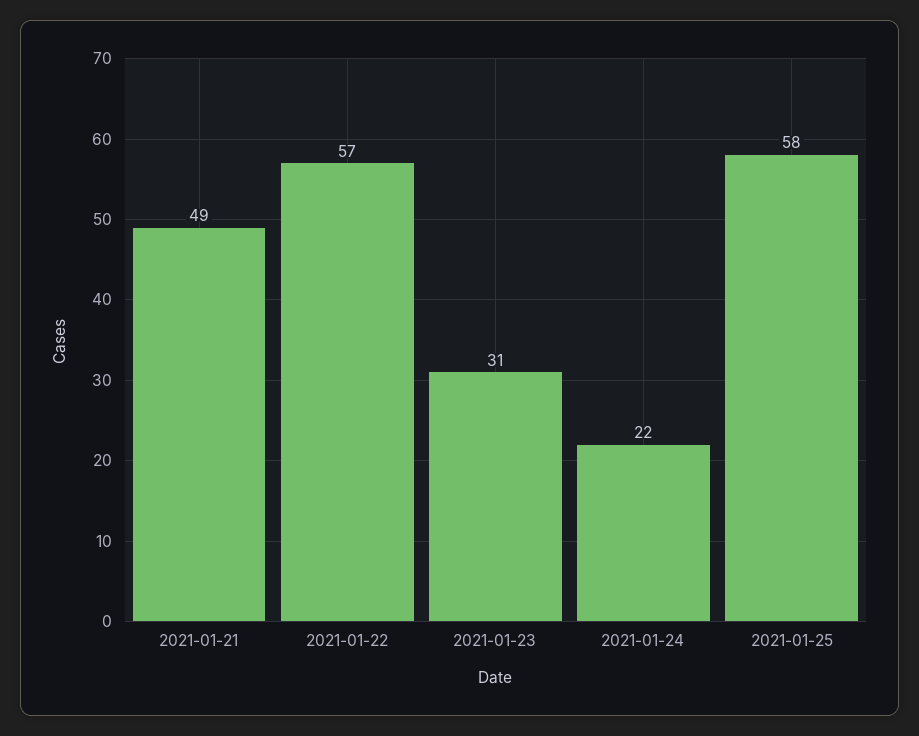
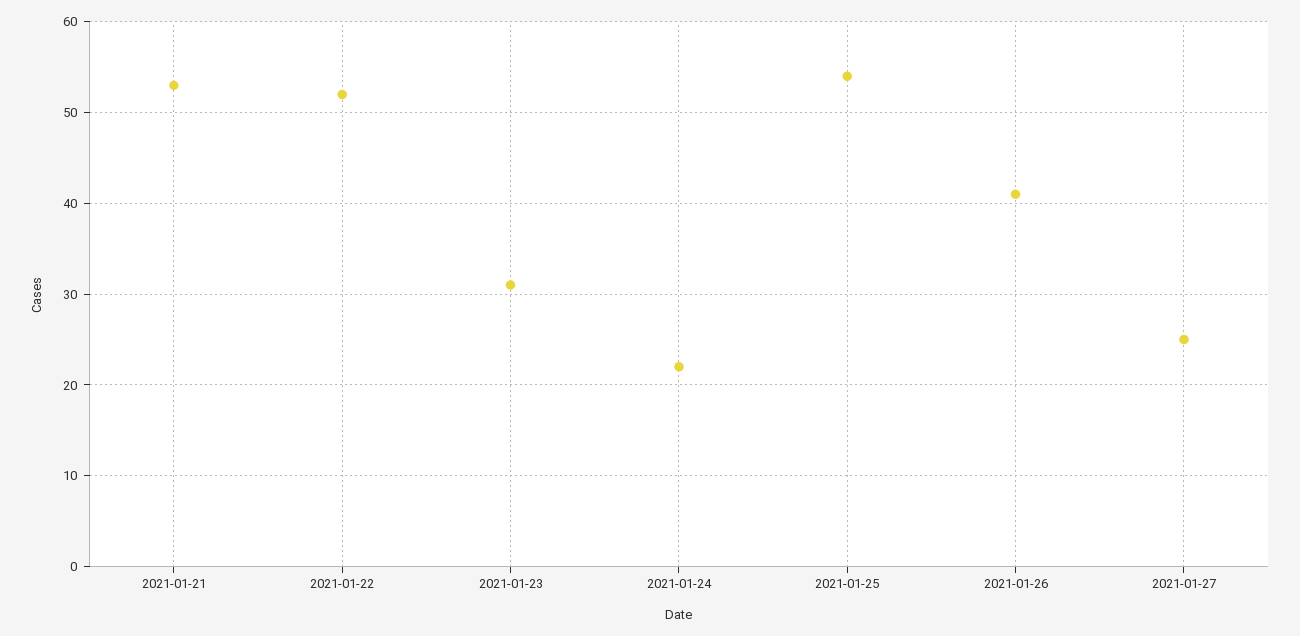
2021-01-21: 49 -> 53
2021-01-22: 57 -> 52
2021-01-25: 58 -> 54
2021-01-26: none -> 41
2021-01-27: none -> 25

